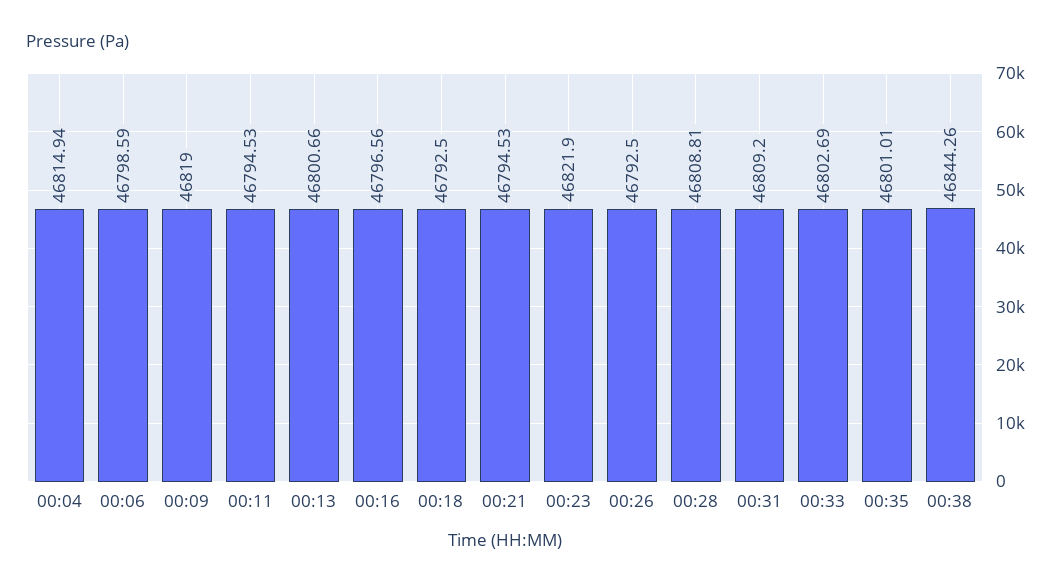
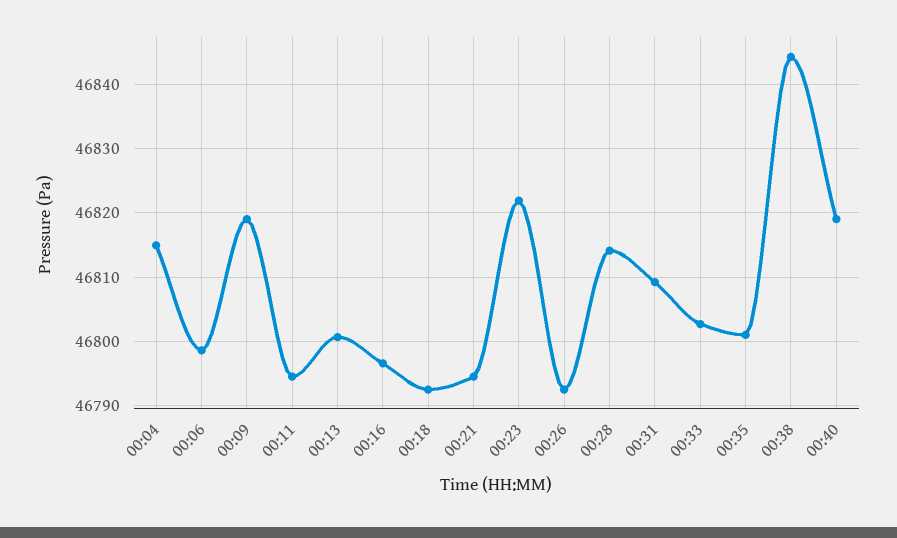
00:28: 46808.81 -> 46814
00:40: none -> 46819

